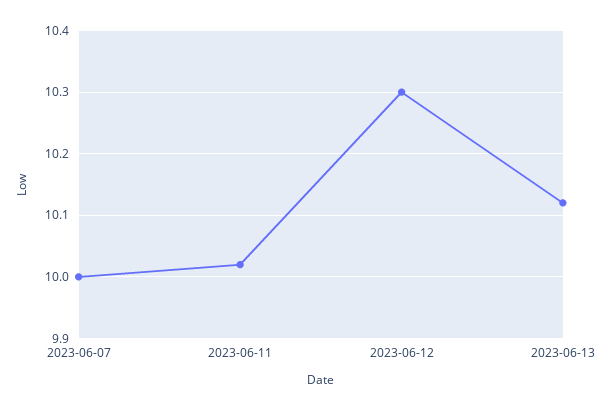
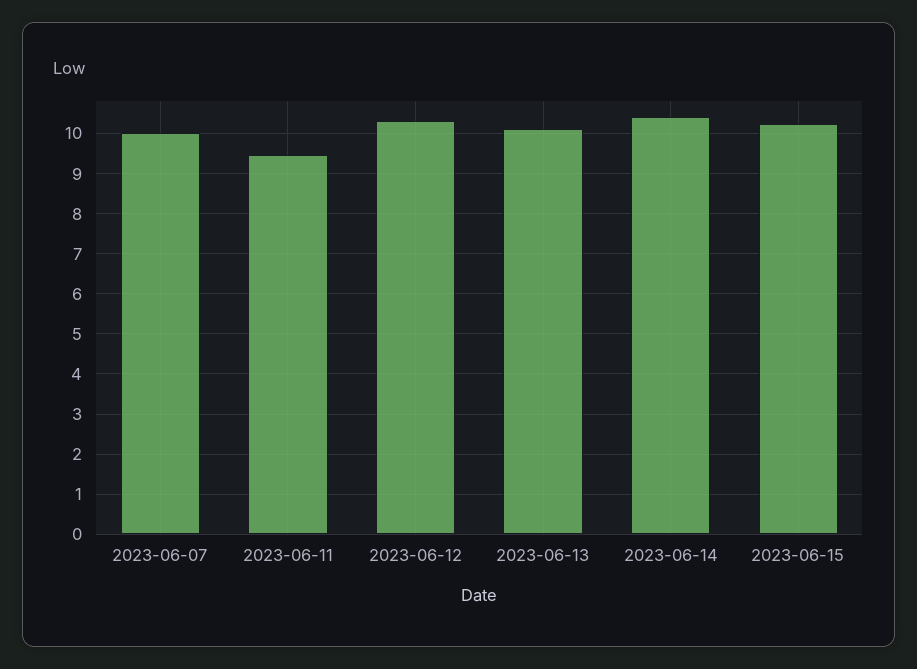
2023-06-11: 10.02 -> 9.4
2023-06-14: none -> 10.4
2023-06-15: none -> 10.2

